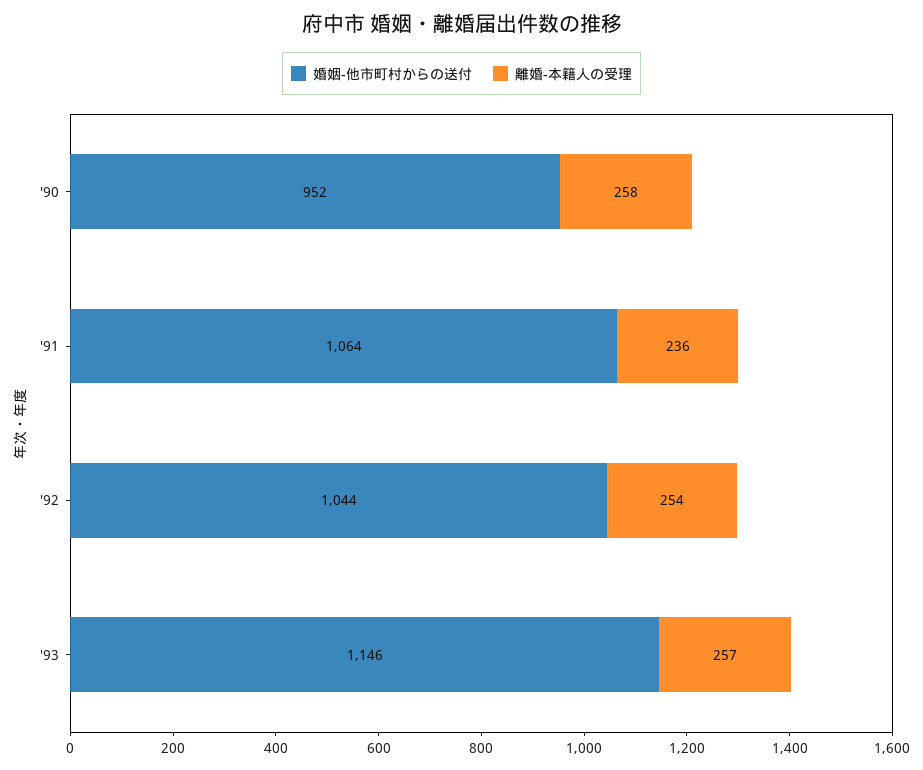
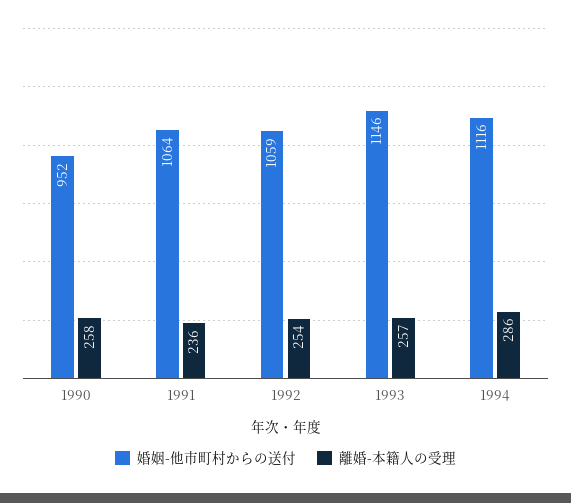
婚姻-他市町村からの送付, '92: 1044 -> 1059
婚姻-他市町村からの送付, 1994: none -> 1116
離婚-本籍人の受理, 1994: none -> 286

